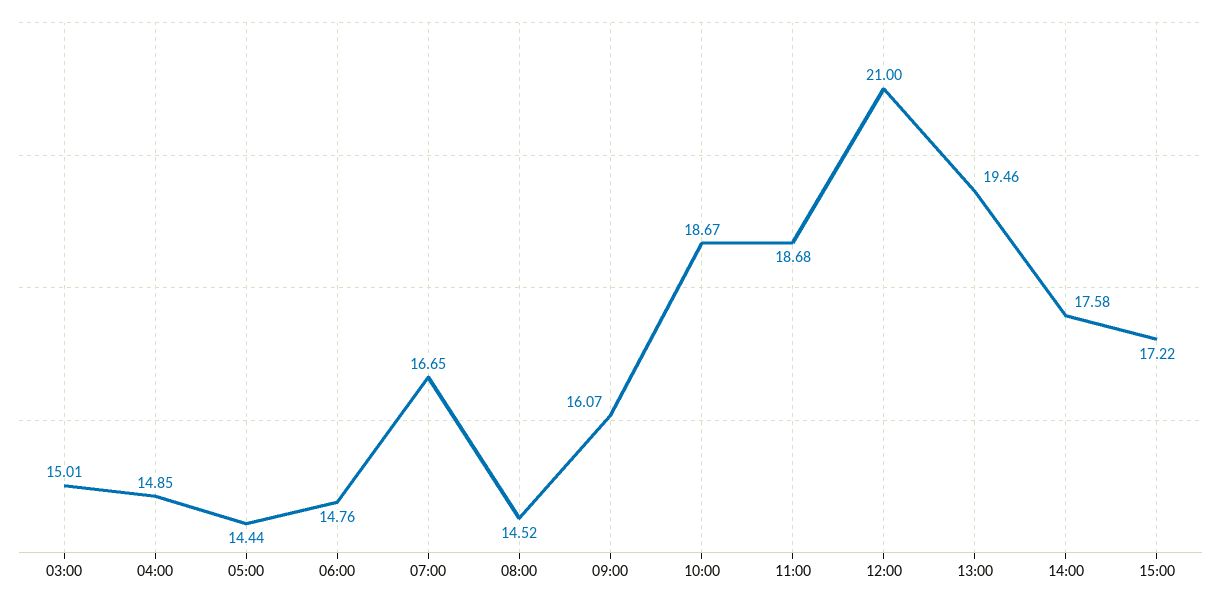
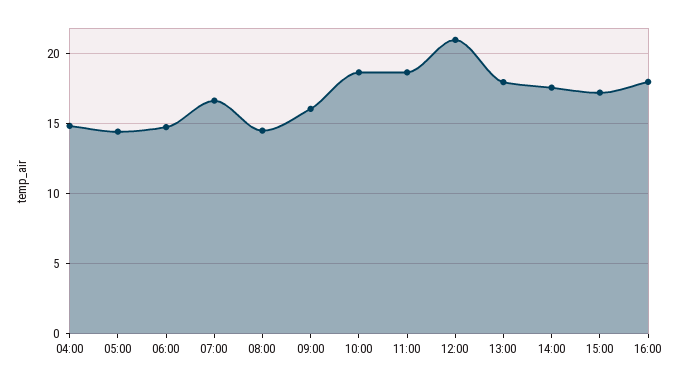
03:00: 15.01 -> none
13:00: 19.46 -> 18
16:00: none -> 18

